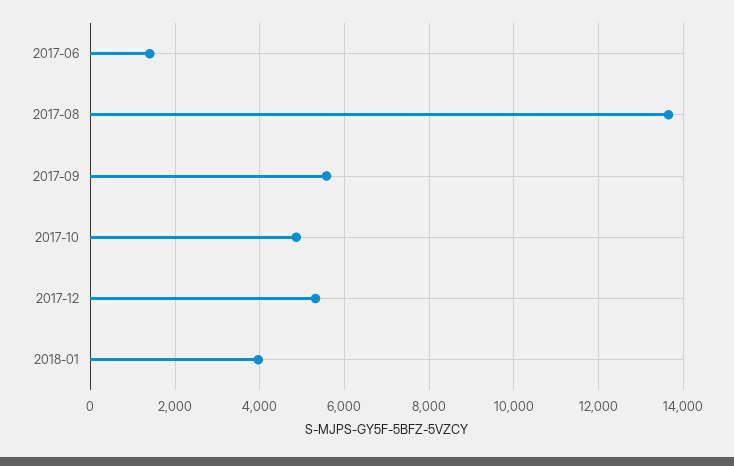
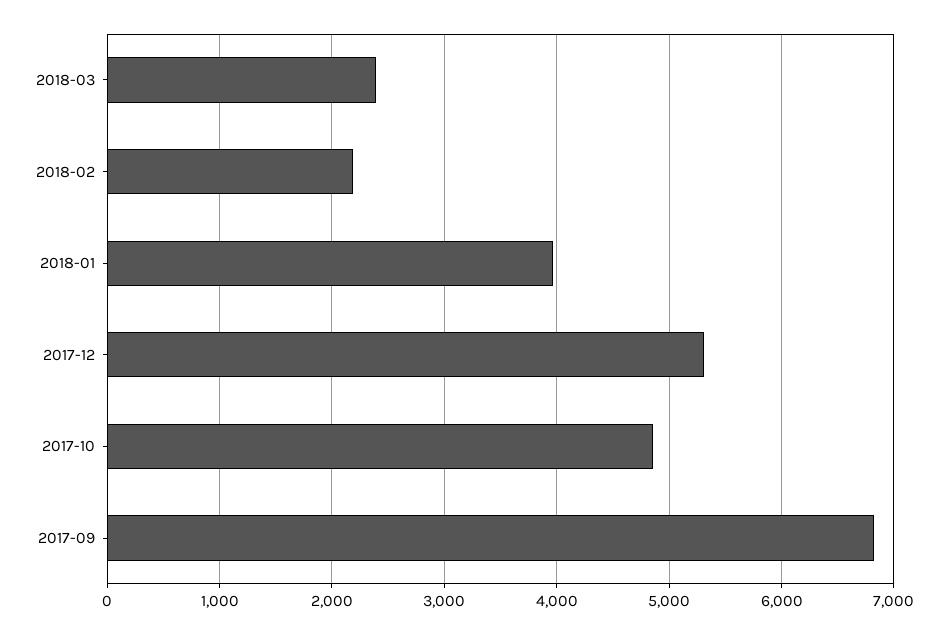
2017-06: 1400 -> none
2017-08: 13600 -> none
2017-09: 5600 -> 6800
2018-03: none -> 2400
2018-02: none -> 2200

